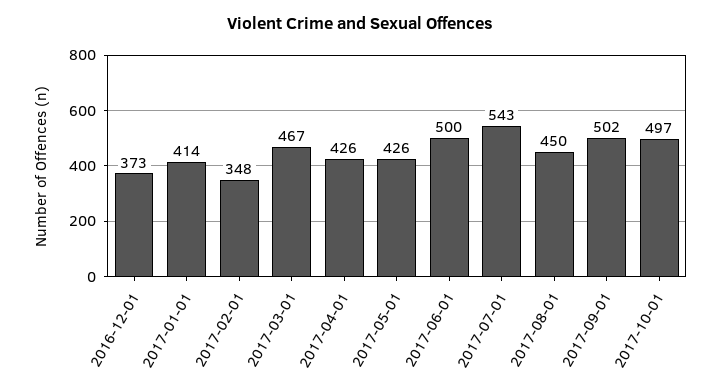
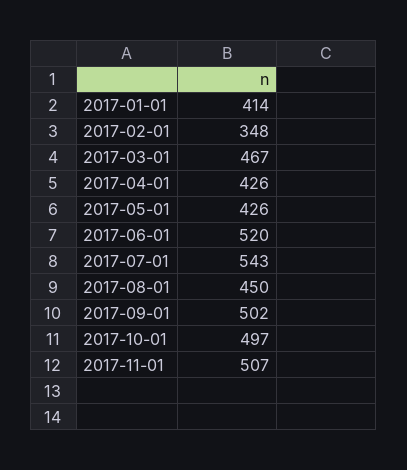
2016-12-01: 373 -> none
2017-06-01: 500 -> 520
2017-11-01: none -> 507

